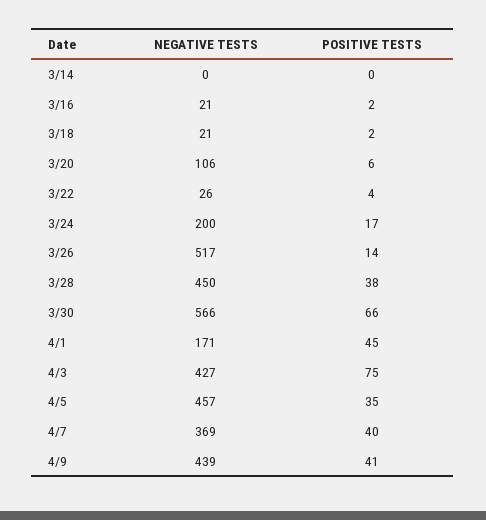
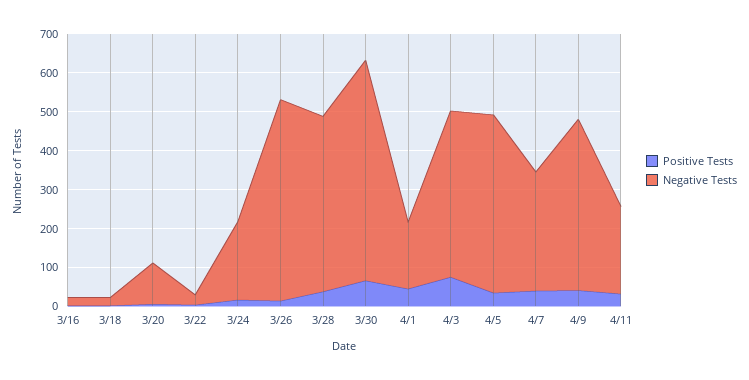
NEGATIVE TESTS, 3/14: 0 -> none
POSITIVE TESTS, 3/14: 0 -> none
NEGATIVE TESTS, 4/7: 369 -> 300
POSITIVE TESTS, 4/11: none -> 25
NEGATIVE TESTS, 4/11: none -> 225

